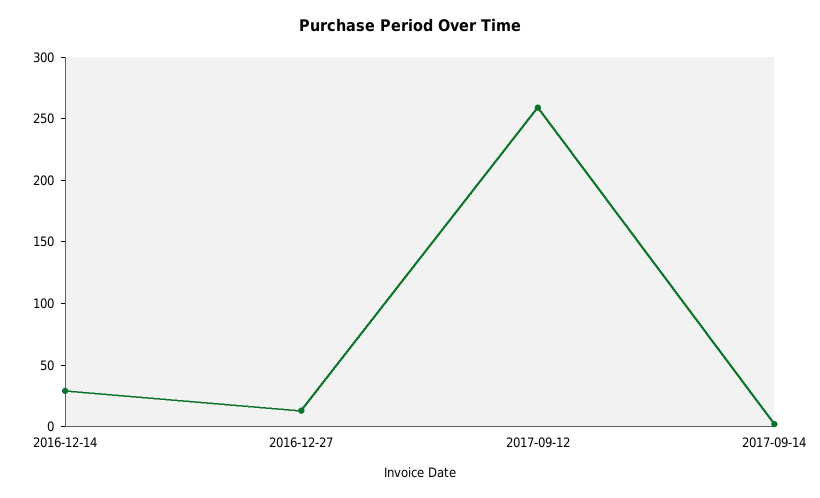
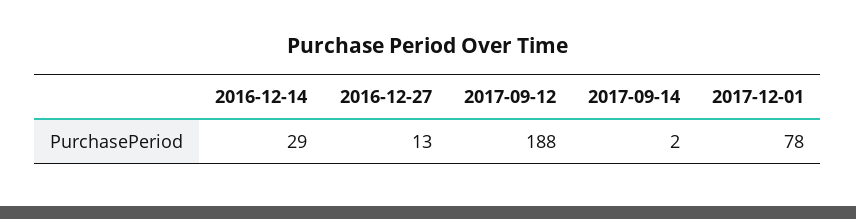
2017-09-12: 260 -> 188
2017-12-01: none -> 78

